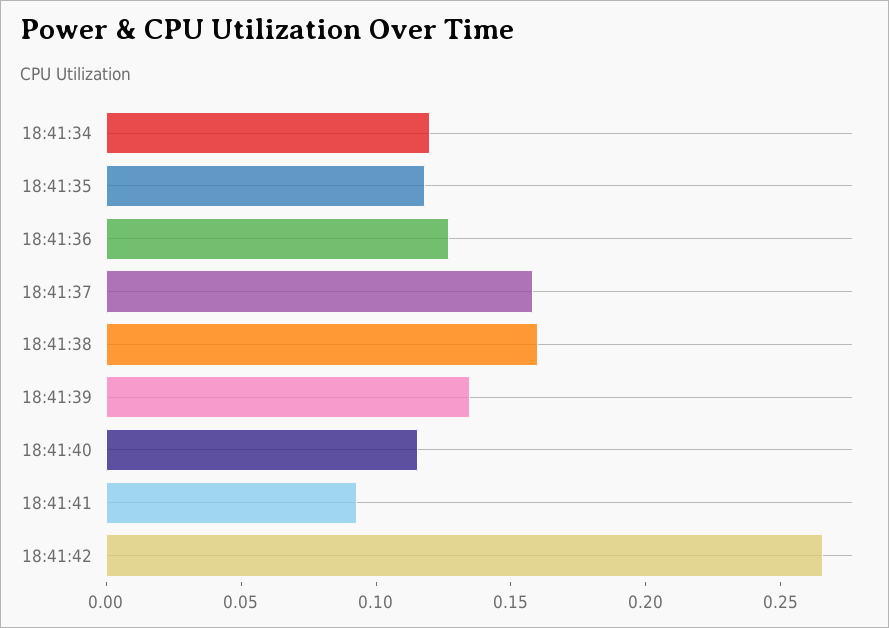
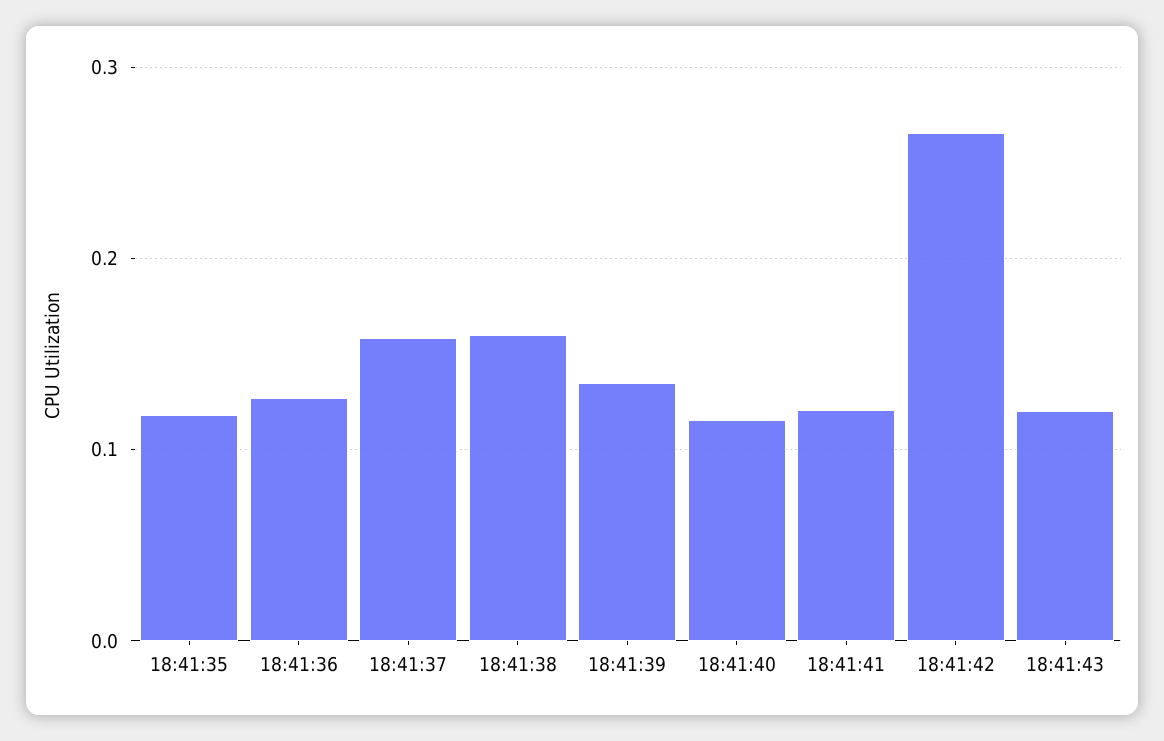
18:41:34: 0.12 -> none
18:41:41: 0.09 -> 0.12
18:41:43: none -> 0.12

